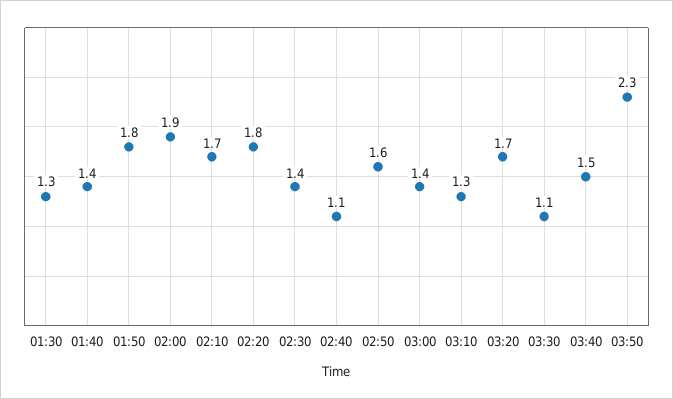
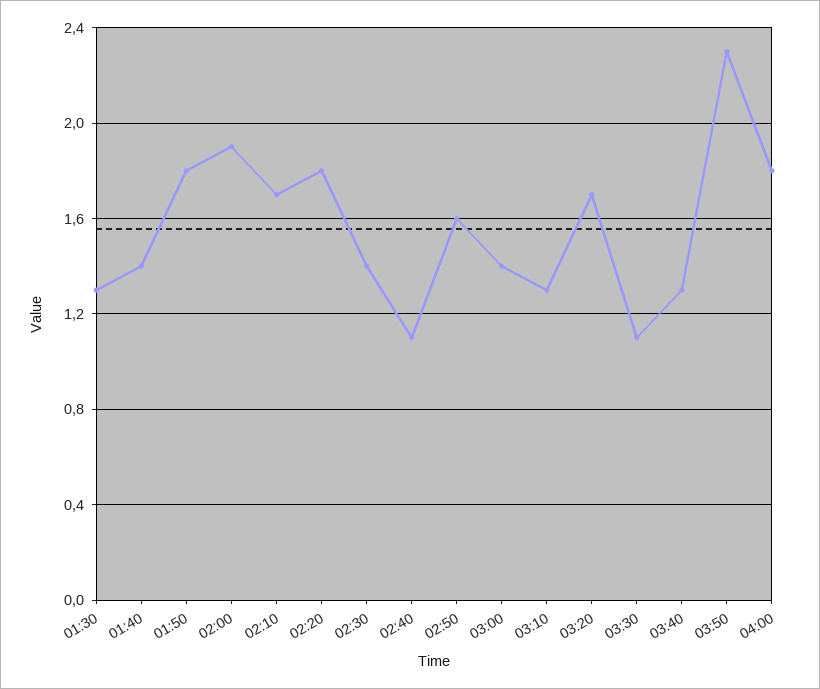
03:40: 1.5 -> 1.3
04:00: none -> 1.8

